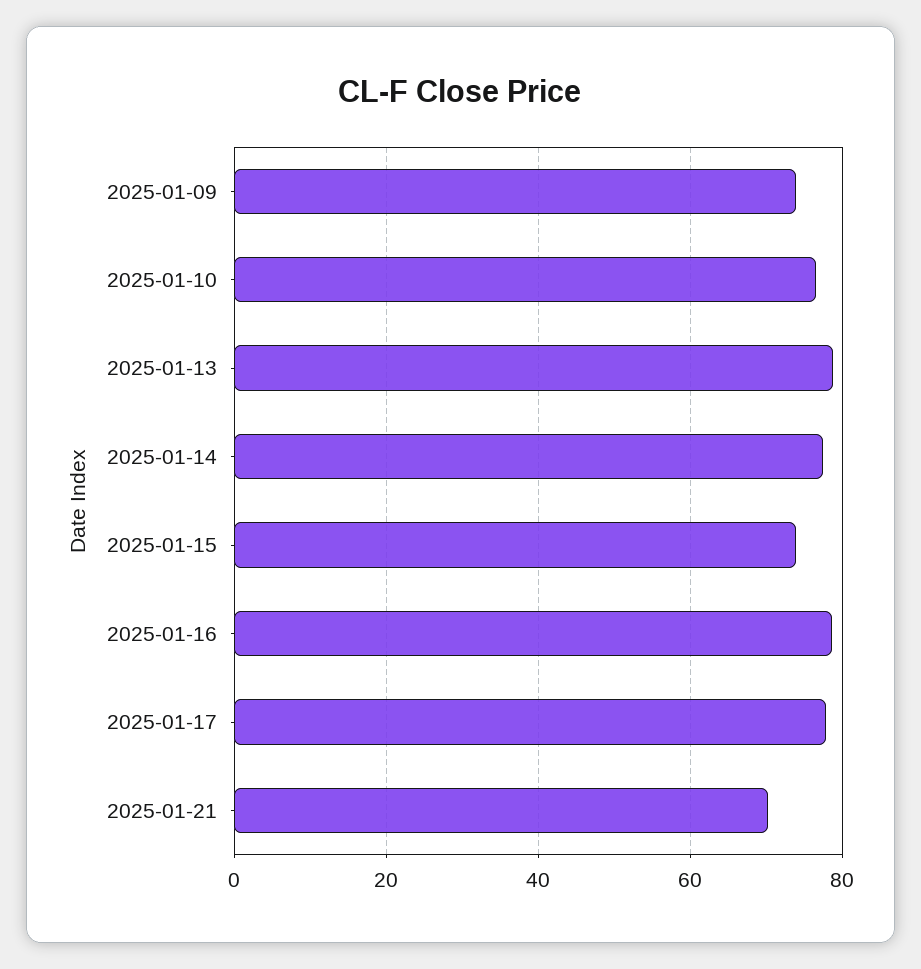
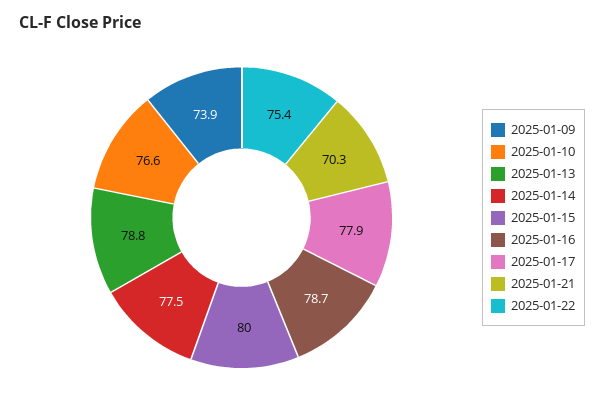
2025-01-15: 74 -> 80
2025-01-22: none -> 75.4

